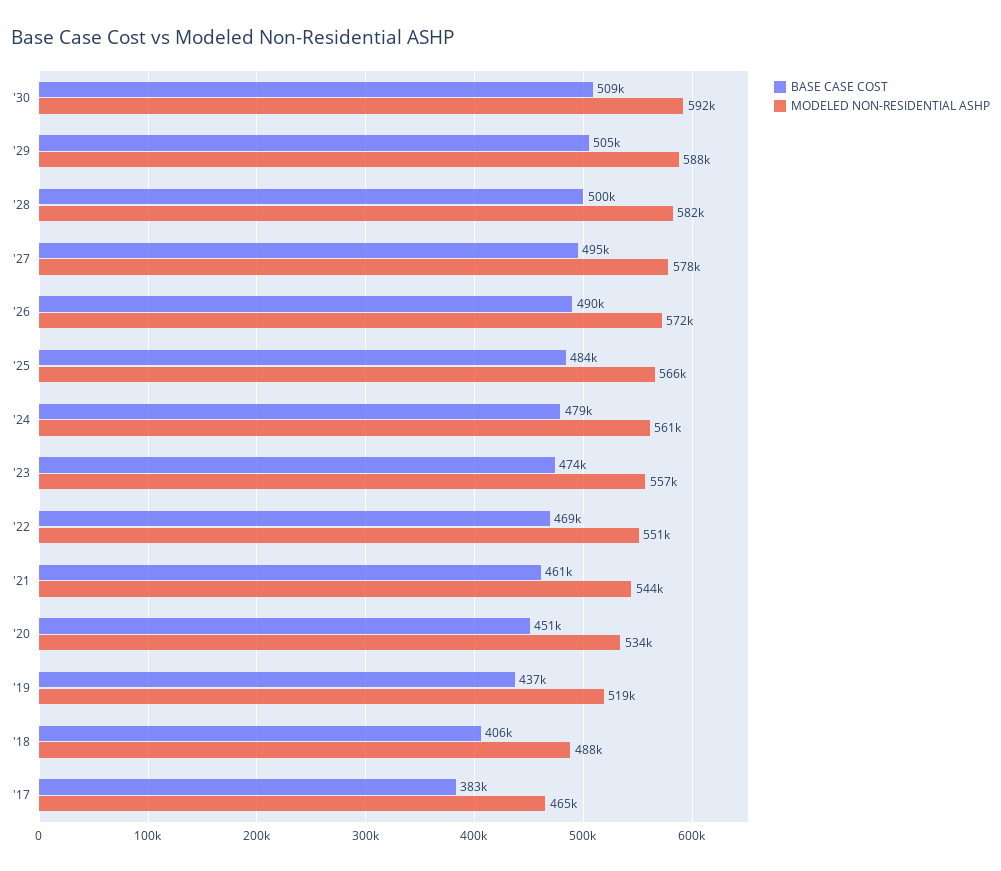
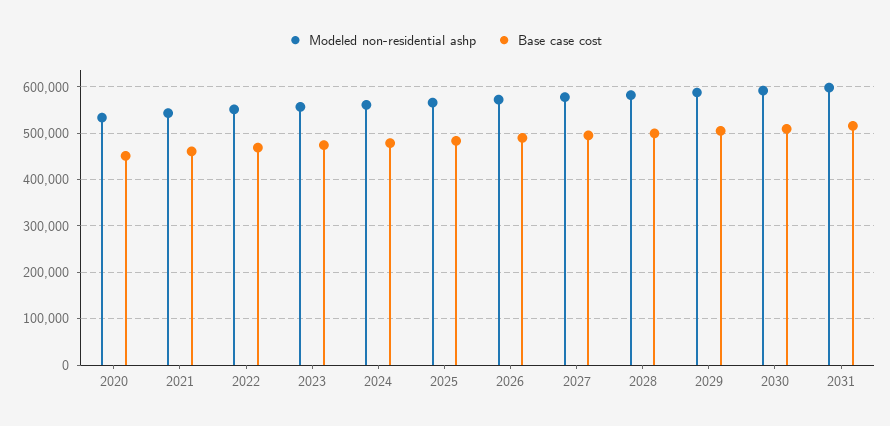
BASE CASE COST, '19: 437000 -> none
MODELED NON-RESIDENTIAL ASHP, '19: 519000 -> none
BASE CASE COST, '18: 406000 -> none
MODELED NON-RESIDENTIAL ASHP, '18: 488000 -> none
BASE CASE COST, '17: 383000 -> none
MODELED NON-RESIDENTIAL ASHP, '17: 465000 -> none
MODELED NON-RESIDENTIAL ASHP, 2031: none -> 600000
BASE CASE COST, 2031: none -> 520000

